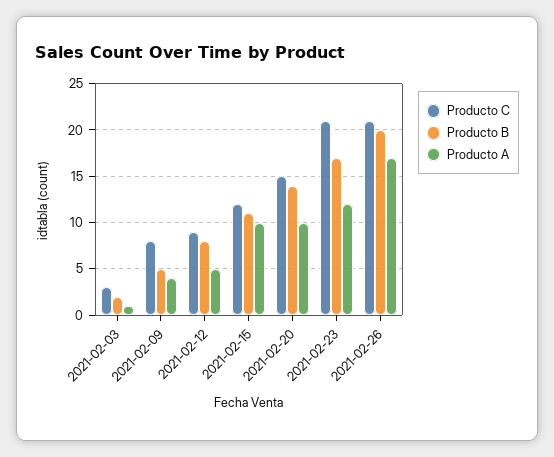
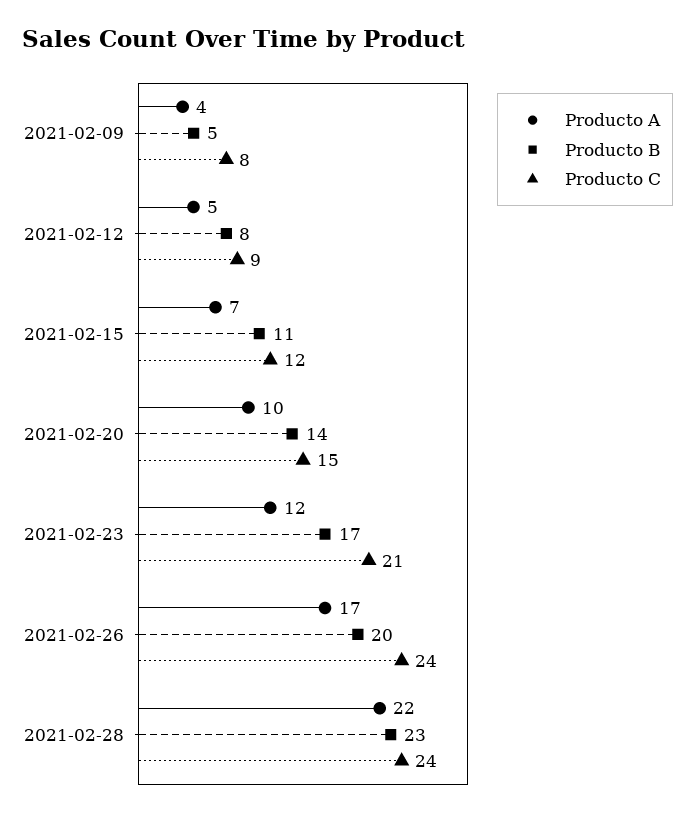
Producto C, 2021-02-03: 3 -> none
Producto B, 2021-02-03: 2 -> none
Producto A, 2021-02-03: 1 -> none
Producto A, 2021-02-15: 10 -> 7
Producto C, 2021-02-26: 21 -> 24
Producto A, 2021-02-28: none -> 22
Producto B, 2021-02-28: none -> 23
Producto C, 2021-02-28: none -> 24

